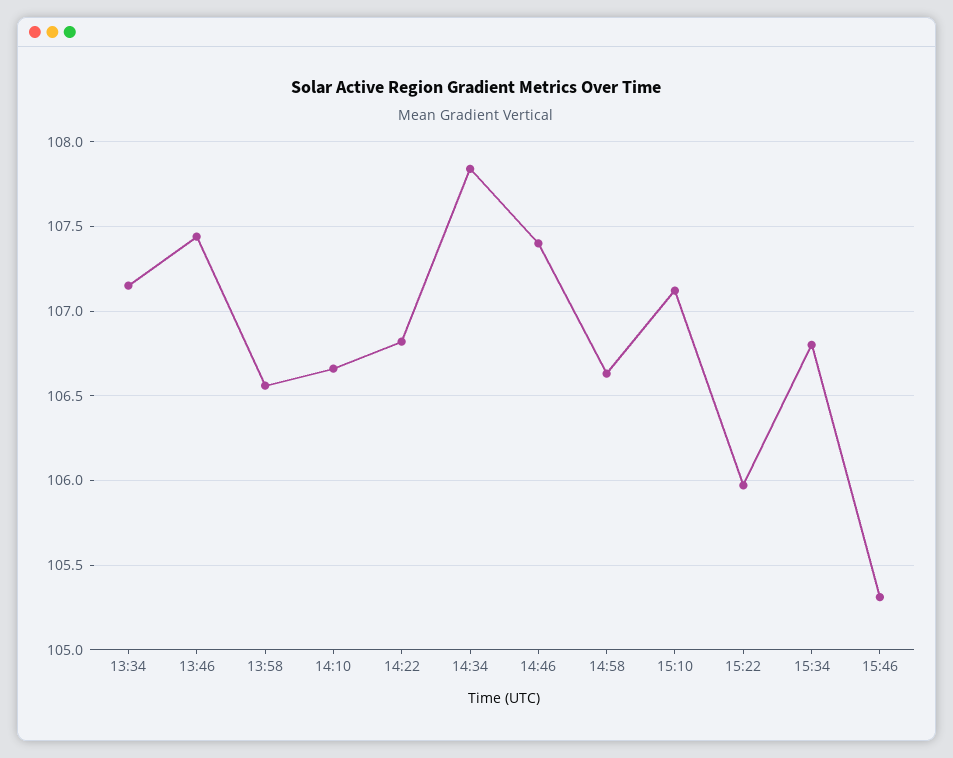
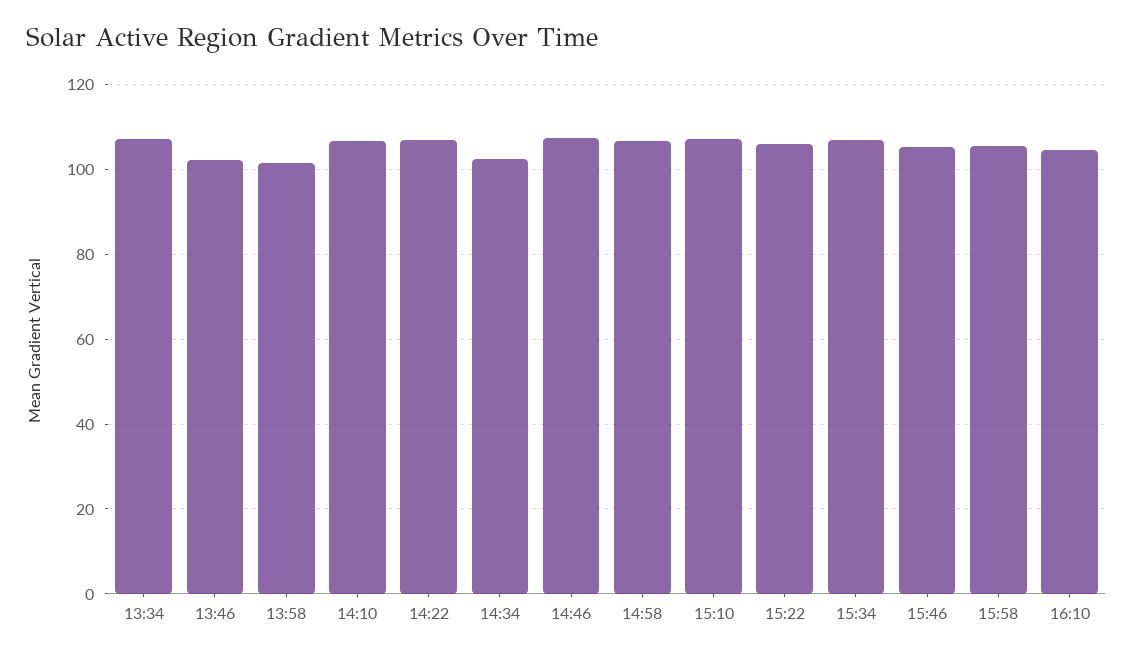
13:46: 107.45 -> 102
13:58: 106.55 -> 102
14:34: 107.85 -> 102
15:58: none -> 106
16:10: none -> 104

